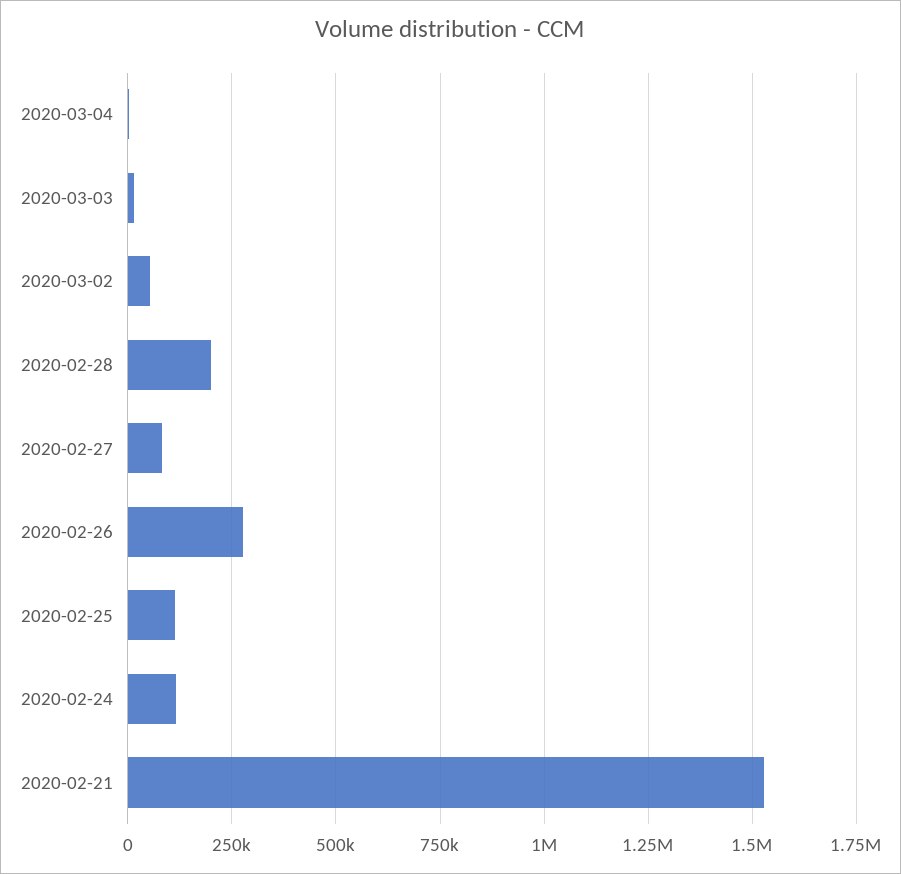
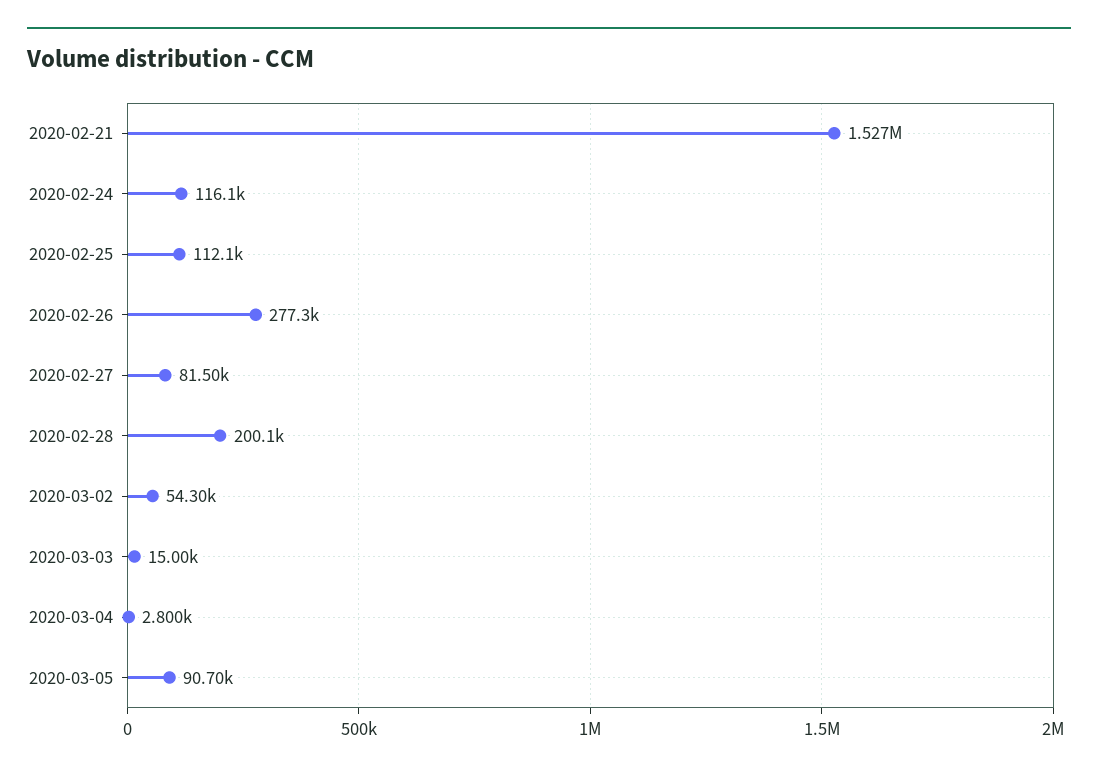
2020-03-05: none -> 90700

